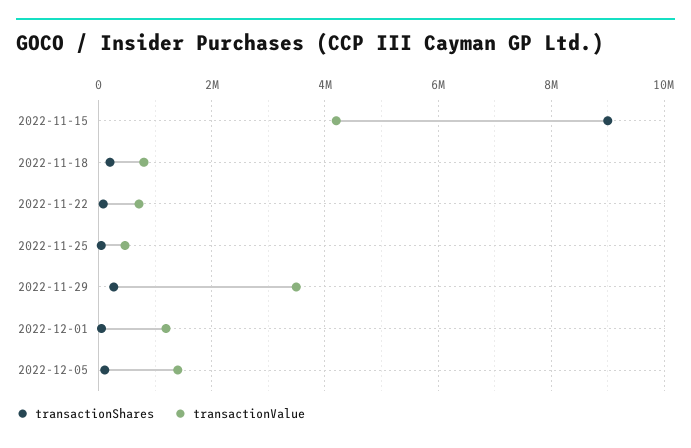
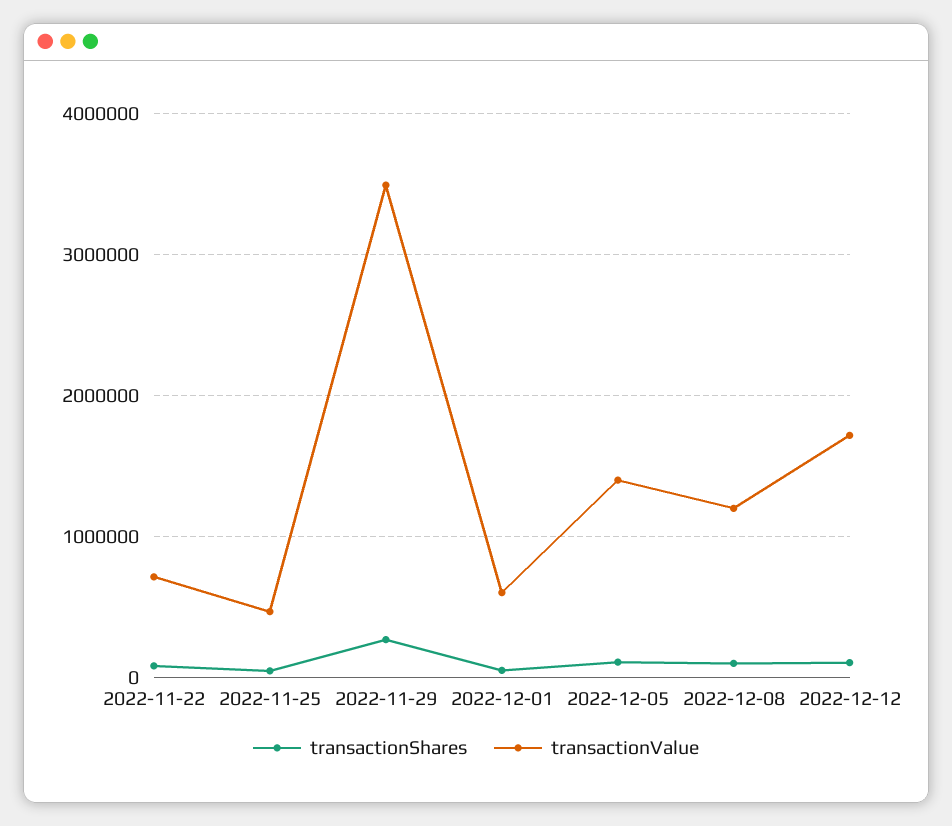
transactionShares, 2022-11-15: 9000000 -> none
transactionValue, 2022-11-15: 4200000 -> none
transactionShares, 2022-11-18: 200000 -> none
transactionValue, 2022-11-18: 800000 -> none
transactionValue, 2022-12-01: 1200000 -> 600000
transactionShares, 2022-12-08: none -> 100000
transactionValue, 2022-12-08: none -> 1200000
transactionShares, 2022-12-12: none -> 100000
transactionValue, 2022-12-12: none -> 1700000

